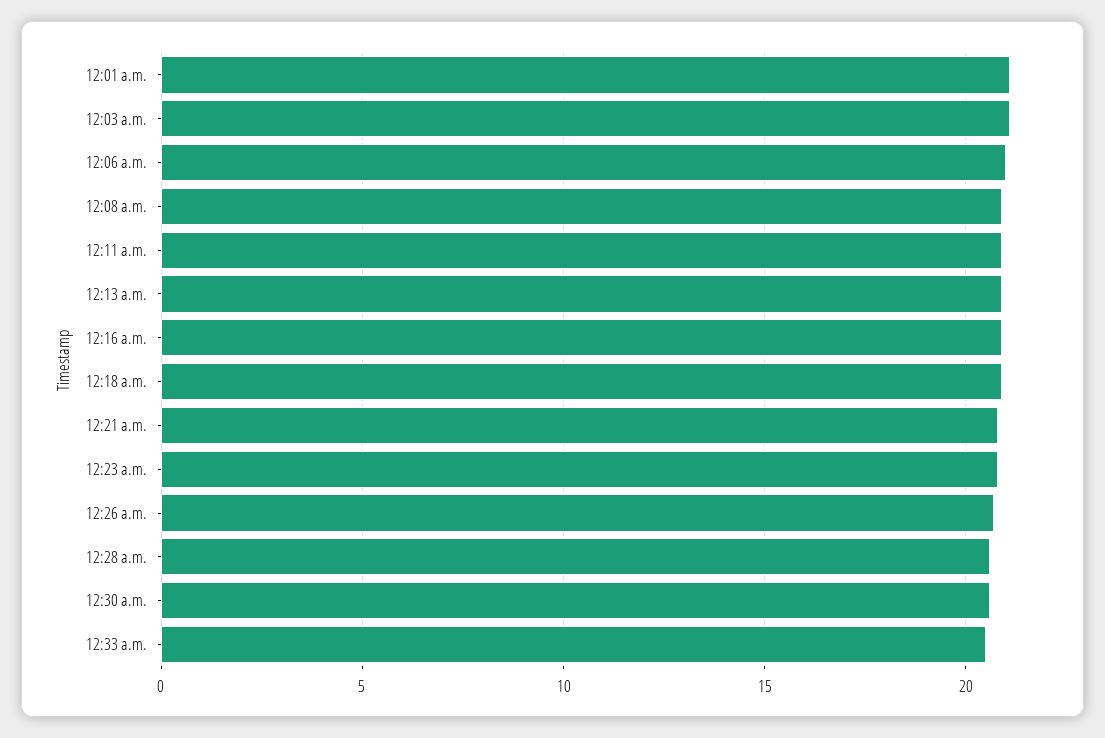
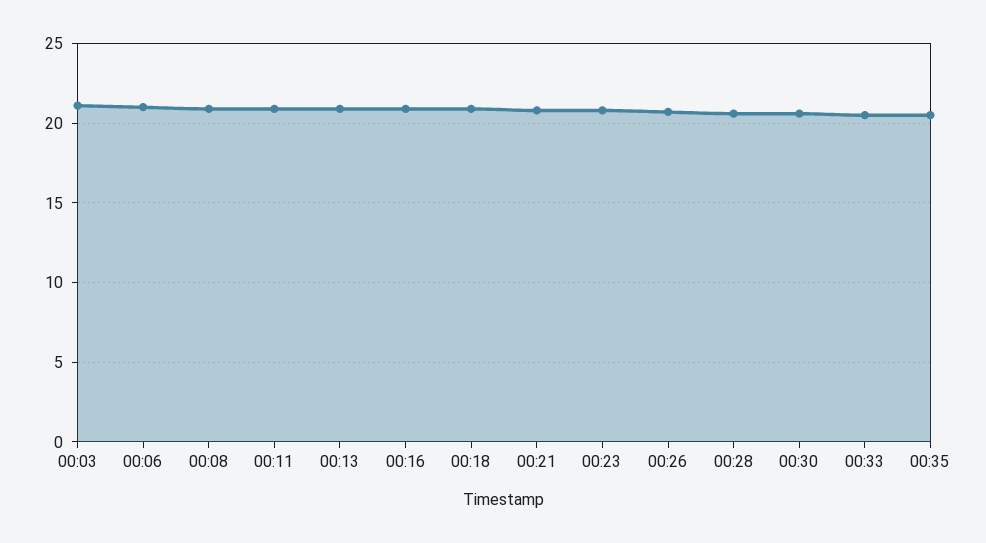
12:01 a.m.: 21 -> none
00:35: none -> 20.5

